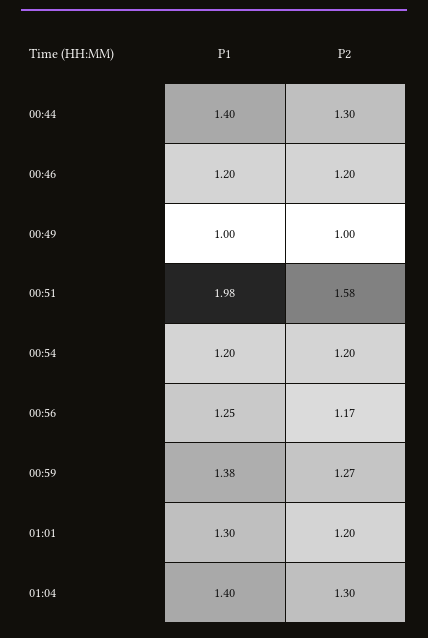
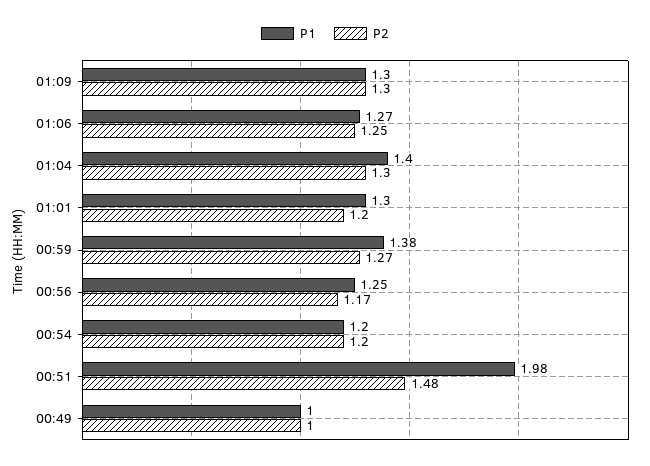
P1, 00:44: 1.4 -> none
P2, 00:44: 1.3 -> none
P1, 00:46: 1.2 -> none
P2, 00:46: 1.2 -> none
P2, 00:51: 1.58 -> 1.48
P1, 01:09: none -> 1.3
P2, 01:09: none -> 1.3
P1, 01:06: none -> 1.27
P2, 01:06: none -> 1.25

